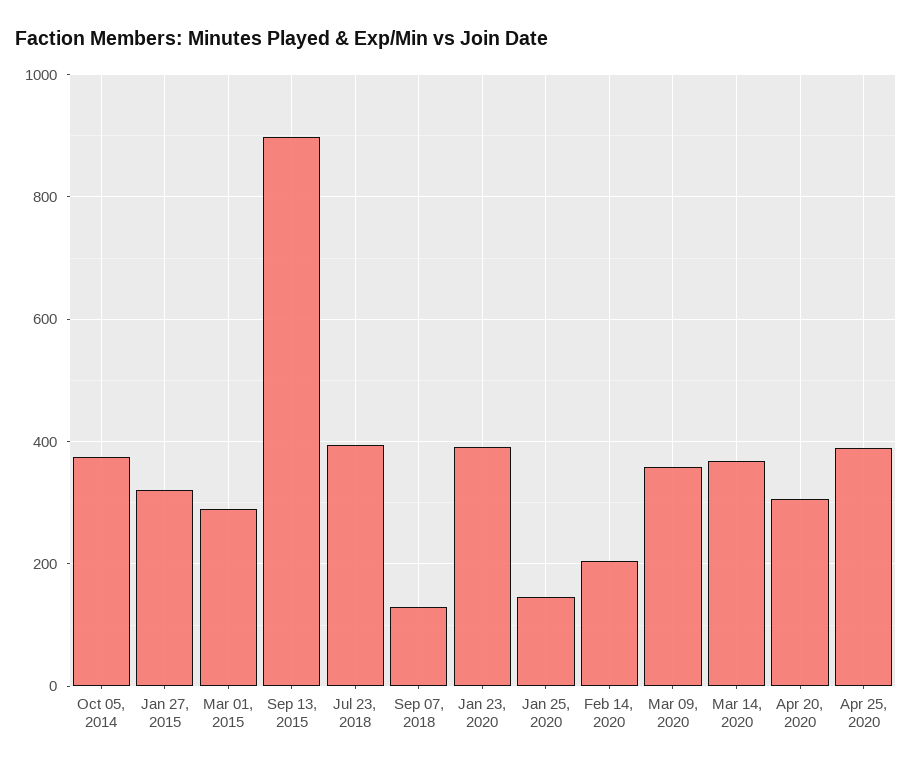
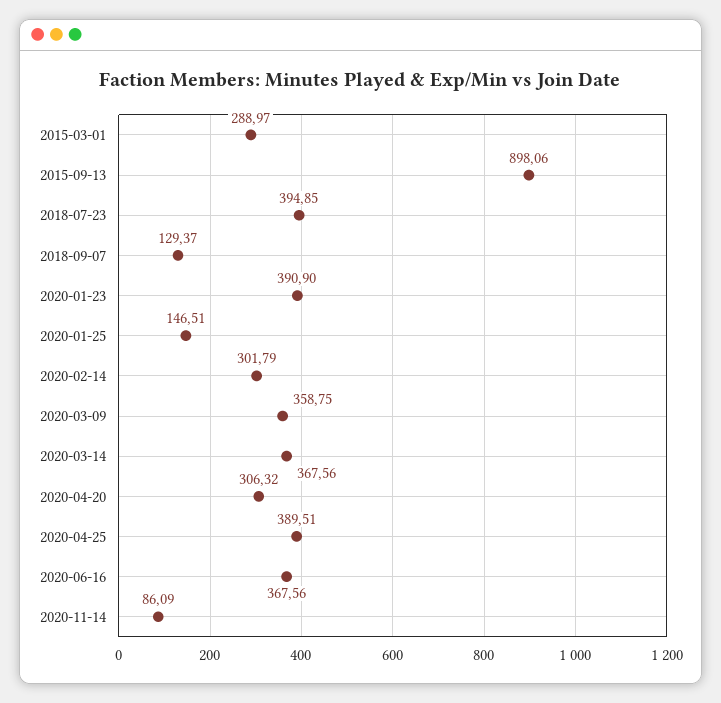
Oct 05, 2014: 380 -> none
Jan 27, 2015: 320 -> none
Feb 14, 2020: 200 -> 301.79
2020-06-16: none -> 367.56
2020-11-14: none -> 86.09

